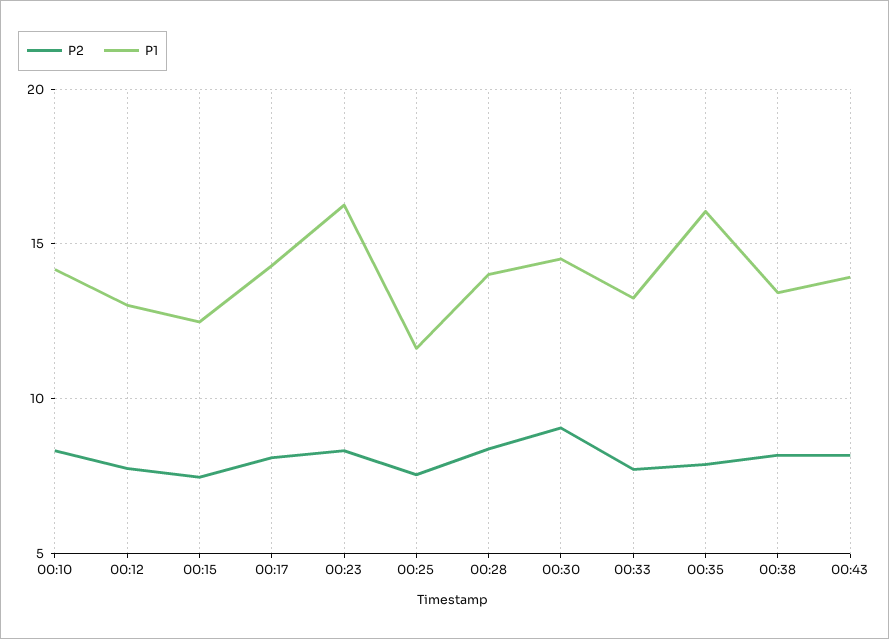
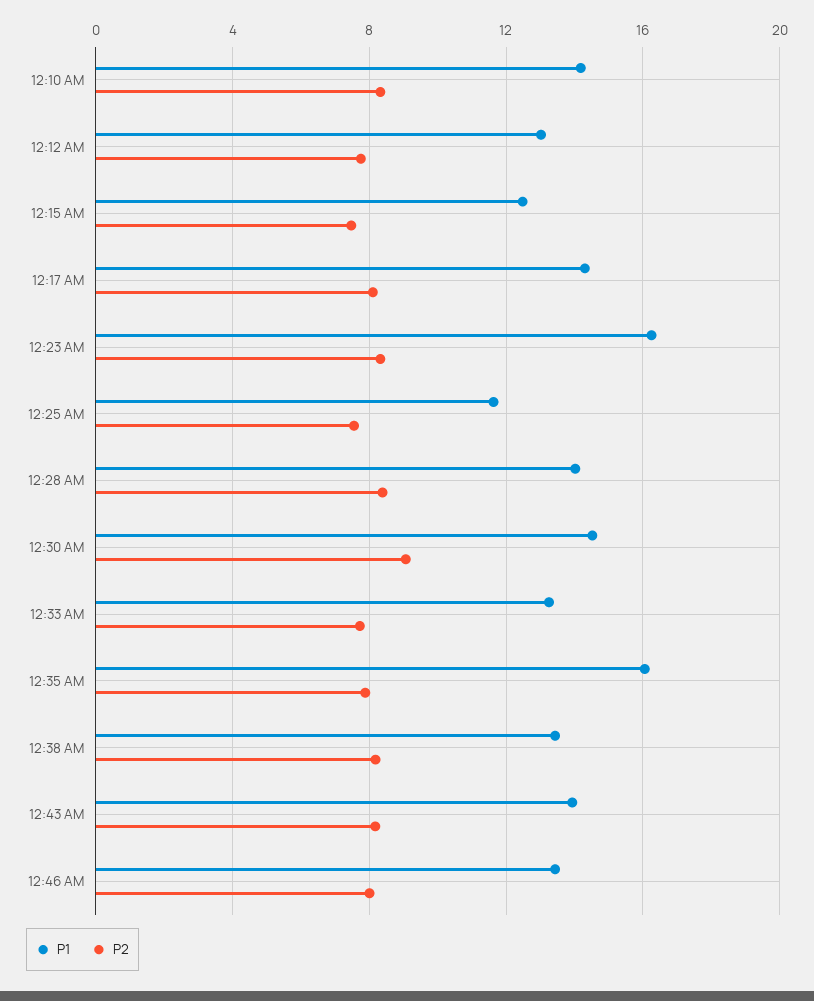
P1, 12:46 AM: none -> 13.5
P2, 12:46 AM: none -> 8

